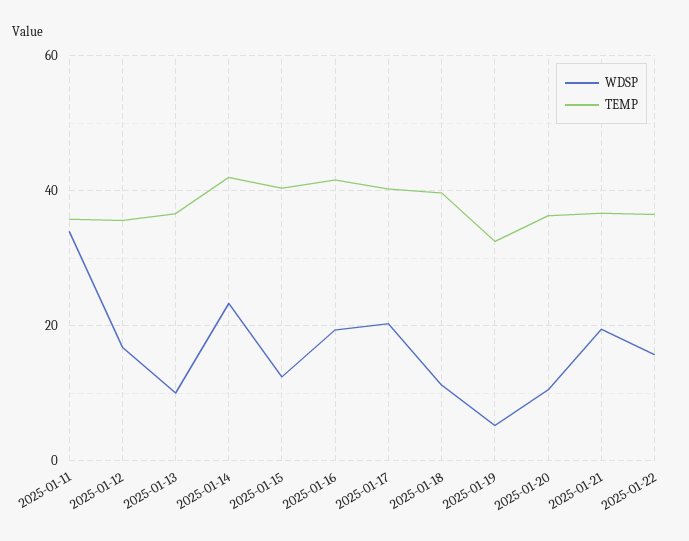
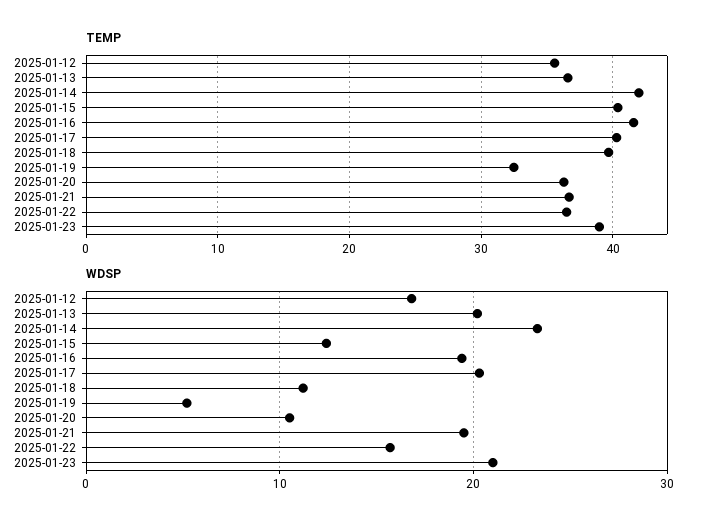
WDSP, 2025-01-11: 34 -> none
TEMP, 2025-01-11: 36 -> none
WDSP, 2025-01-13: 10 -> 20
TEMP, 2025-01-23: none -> 39
WDSP, 2025-01-23: none -> 21

